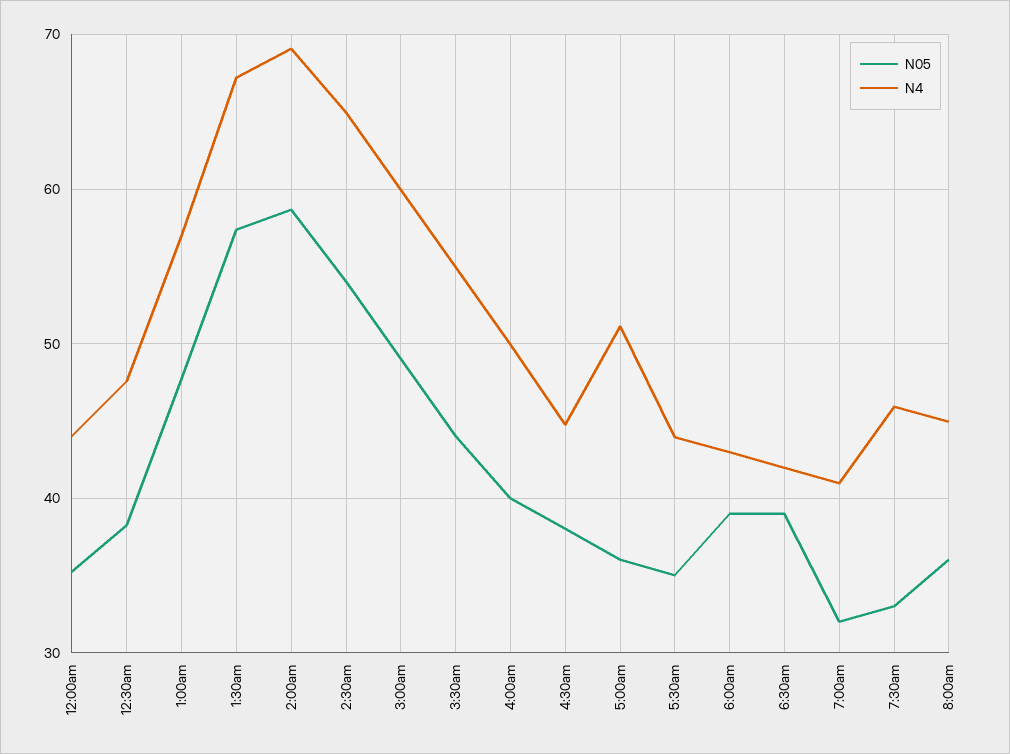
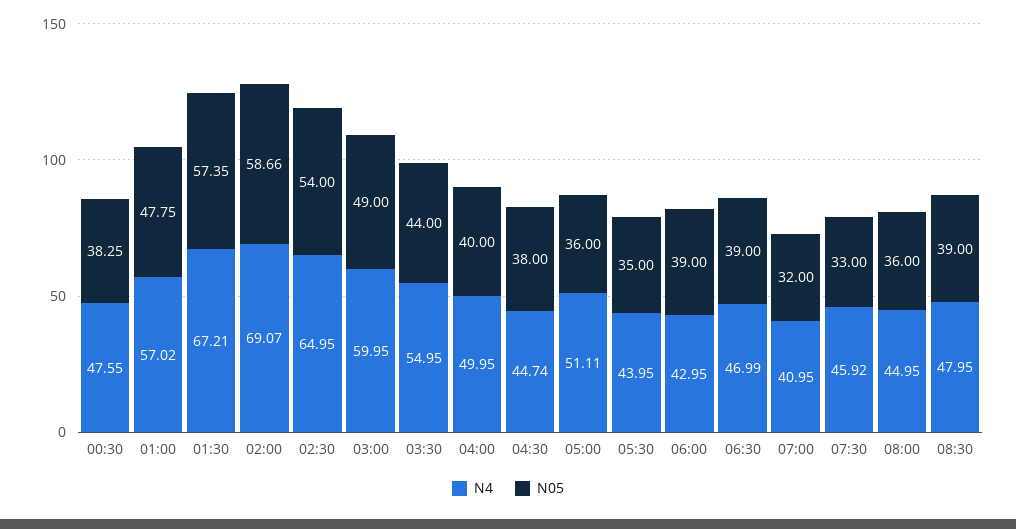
N05, 12:00am: 35 -> none
N4, 12:00am: 44 -> none
N4, 6:30am: 42 -> 46.99
N4, 08:30: none -> 47.95
N05, 08:30: none -> 39

